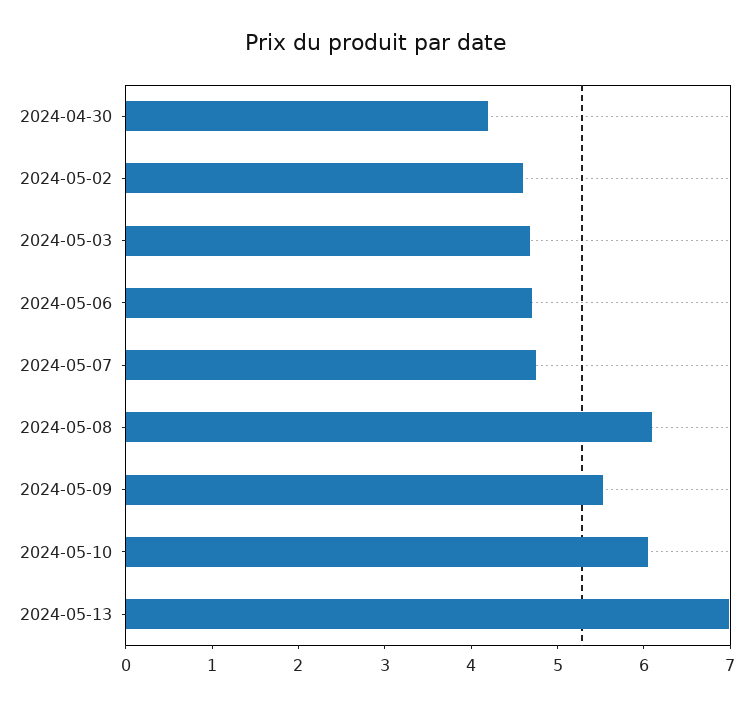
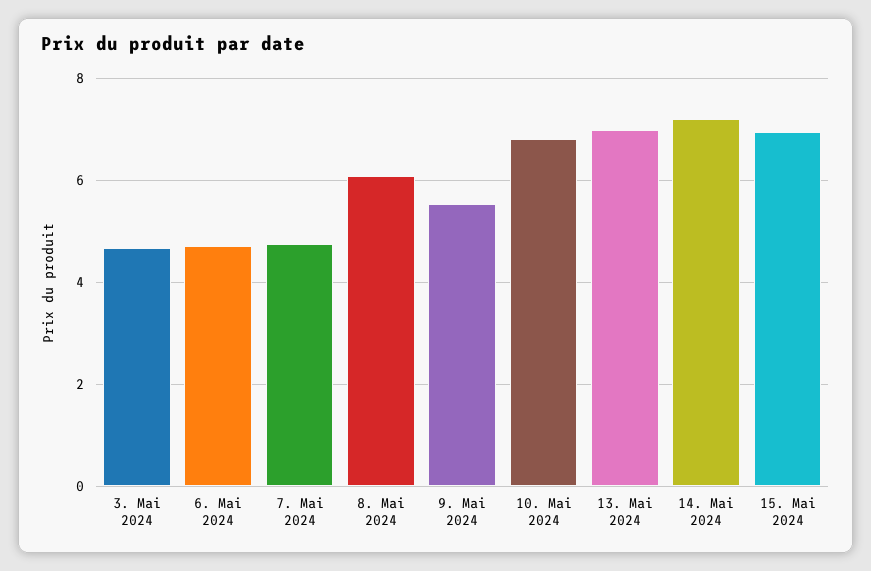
2024-04-30: 4.2 -> none
2024-05-02: 4.6 -> none
2024-05-10: 6 -> 6.8
14. Mai 2024: none -> 7.2
15. Mai 2024: none -> 7

